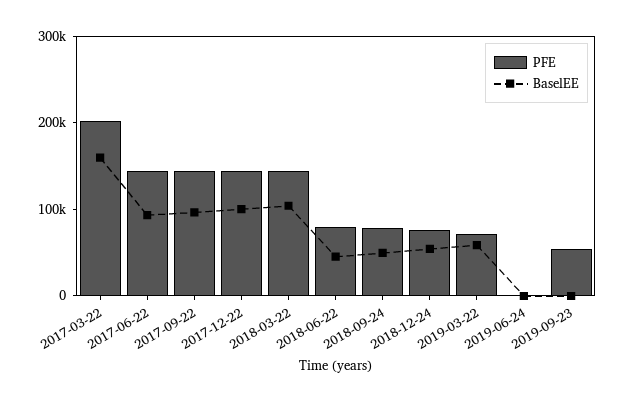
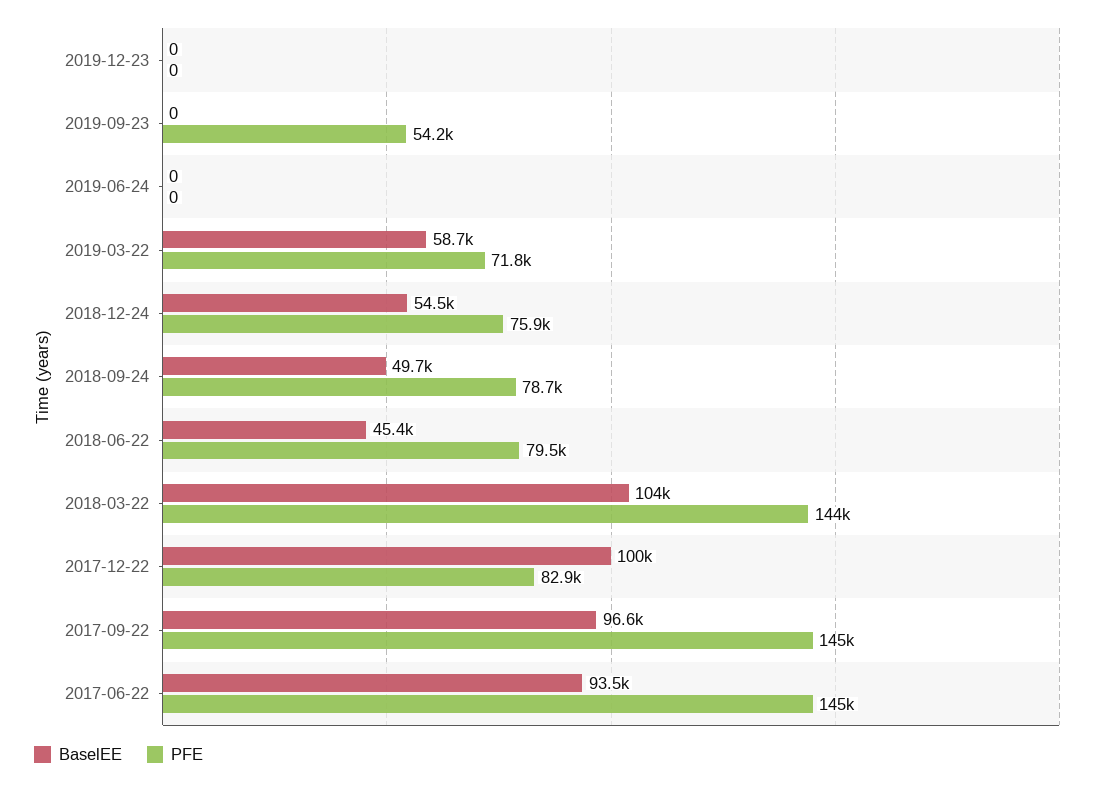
PFE, 2017-03-22: 200000 -> none
BaselEE, 2017-03-22: 160000 -> none
PFE, 2017-12-22: 140000 -> 82900
BaselEE, 2019-12-23: none -> 0
PFE, 2019-12-23: none -> 0

